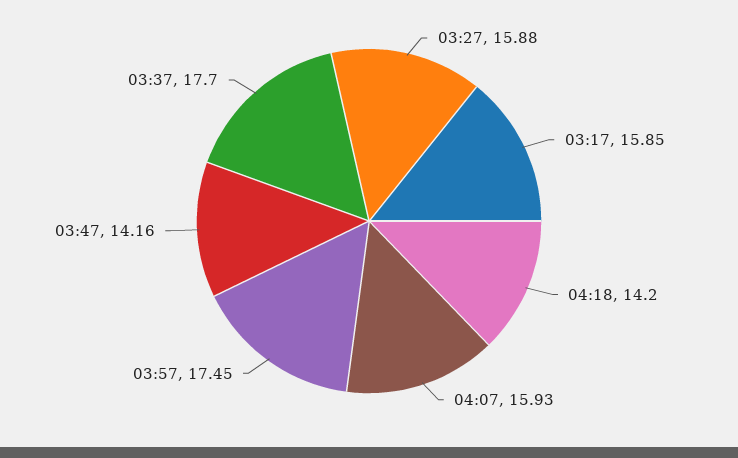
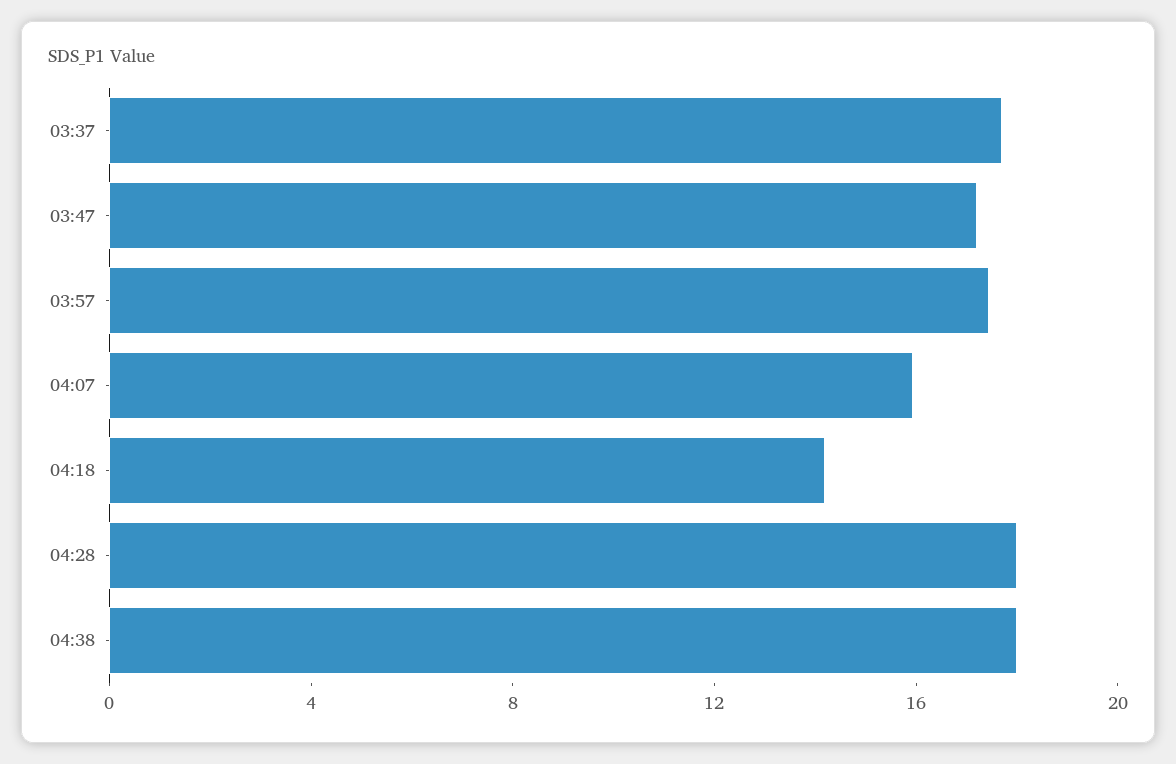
03:27: 15.88 -> none
03:17: 15.85 -> none
03:47: 14.16 -> 17
04:28: none -> 18
04:38: none -> 18

